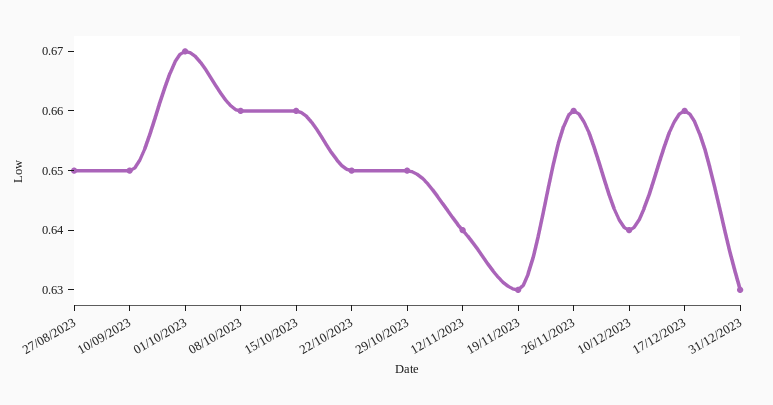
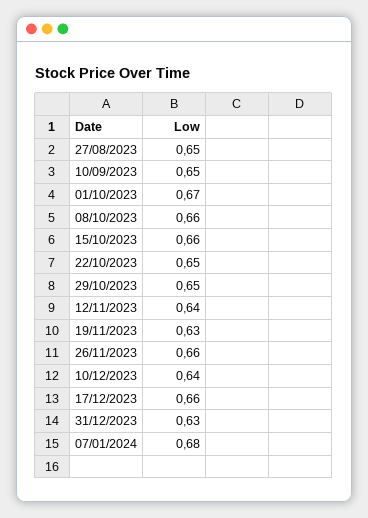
07/01/2024: none -> 0.68

